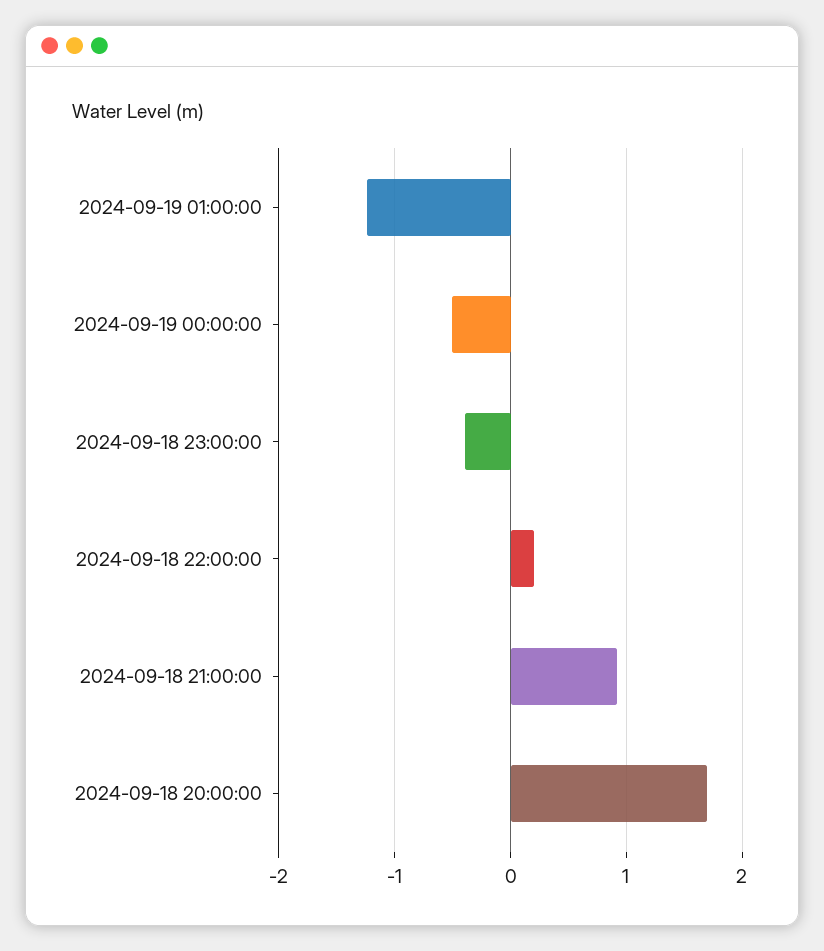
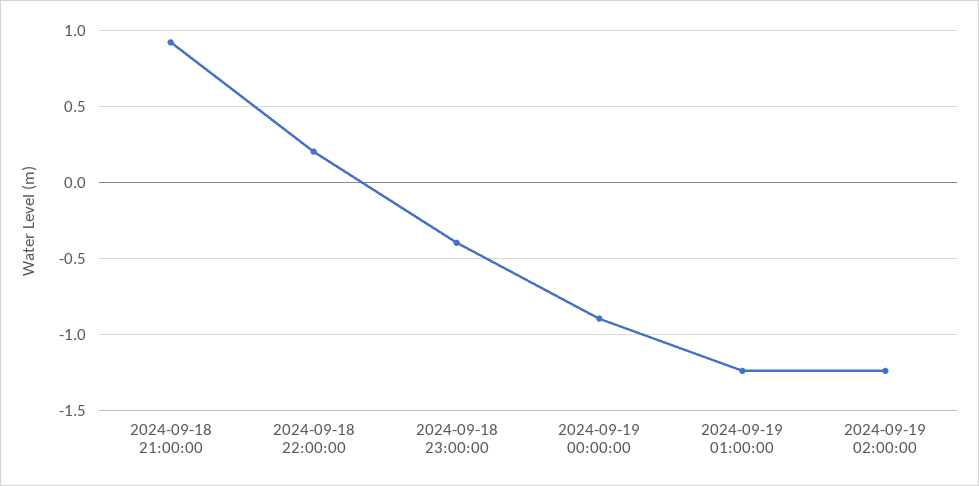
2024-09-19 00:00:00: -0.5 -> -0.9
2024-09-18 20:00:00: 1.7 -> none
2024-09-19 02:00:00: none -> -1.25

